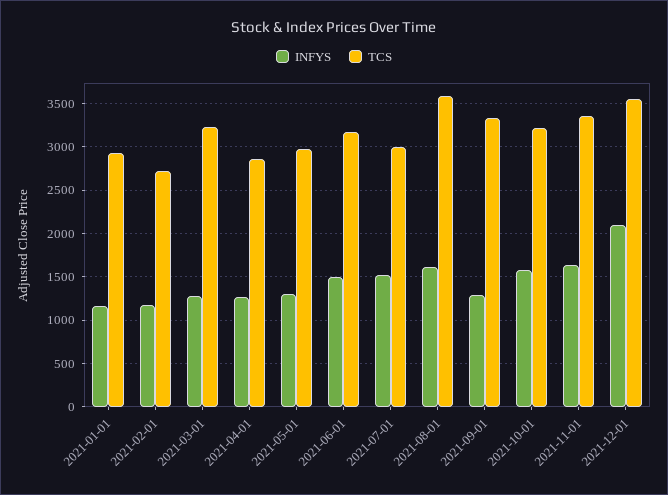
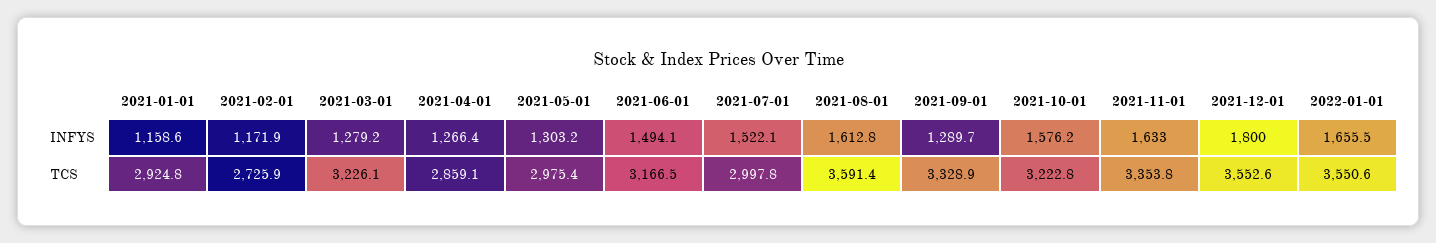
INFYS, 2021-12-01: 2100 -> 1800
INFYS, 2022-01-01: none -> 1655.5
TCS, 2022-01-01: none -> 3550.6

